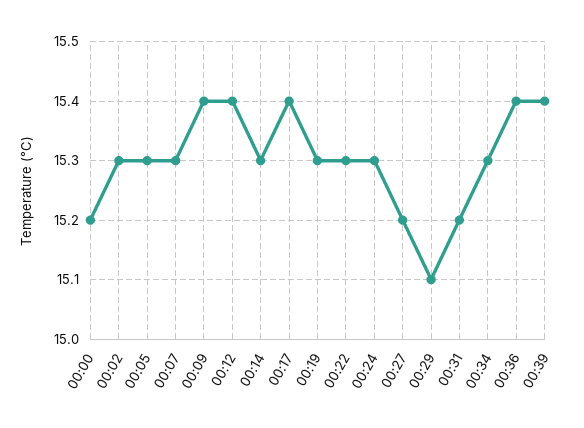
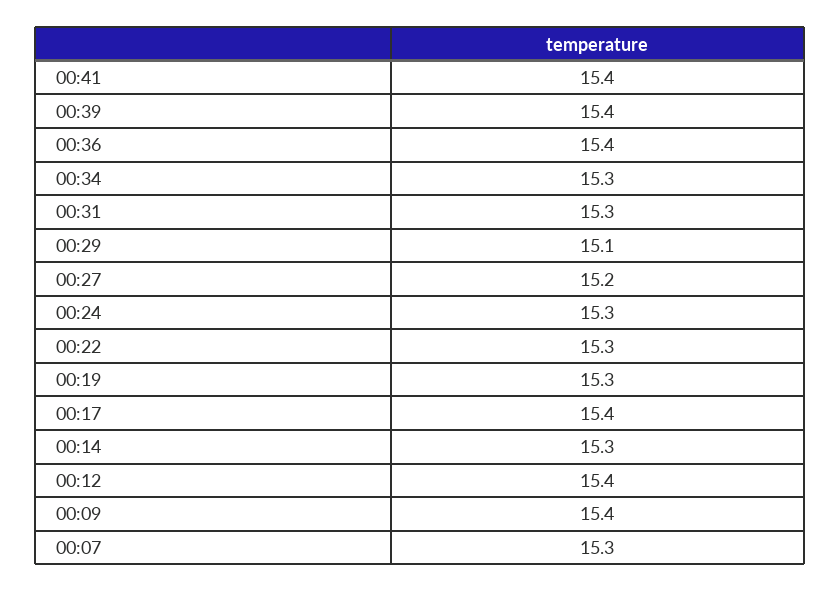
00:00: 15.2 -> none
00:02: 15.3 -> none
00:05: 15.3 -> none
00:31: 15.2 -> 15.3
00:41: none -> 15.4

